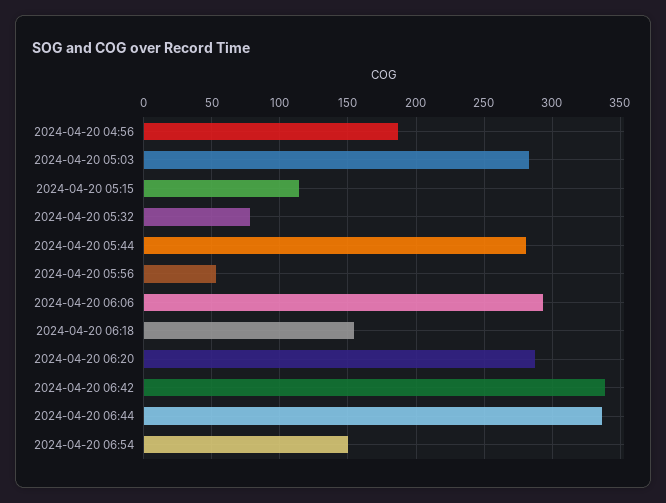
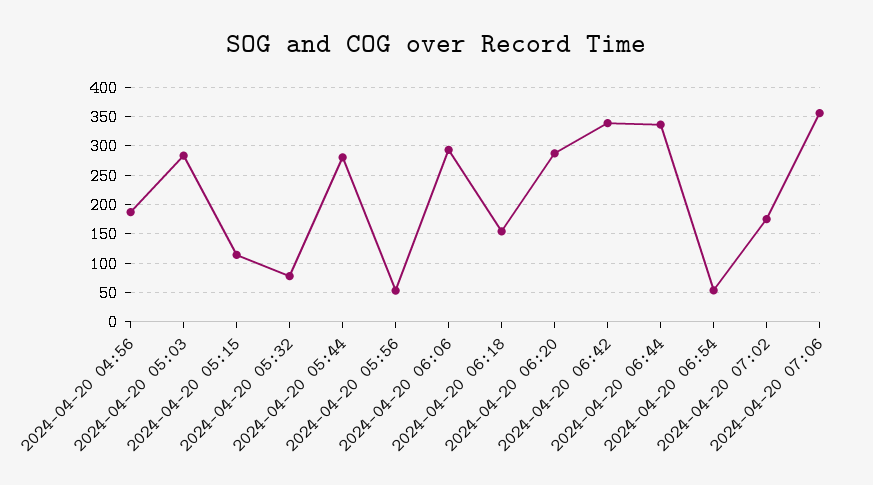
2024-04-20 06:54: 150 -> 50
2024-04-20 07:02: none -> 175
2024-04-20 07:06: none -> 350

